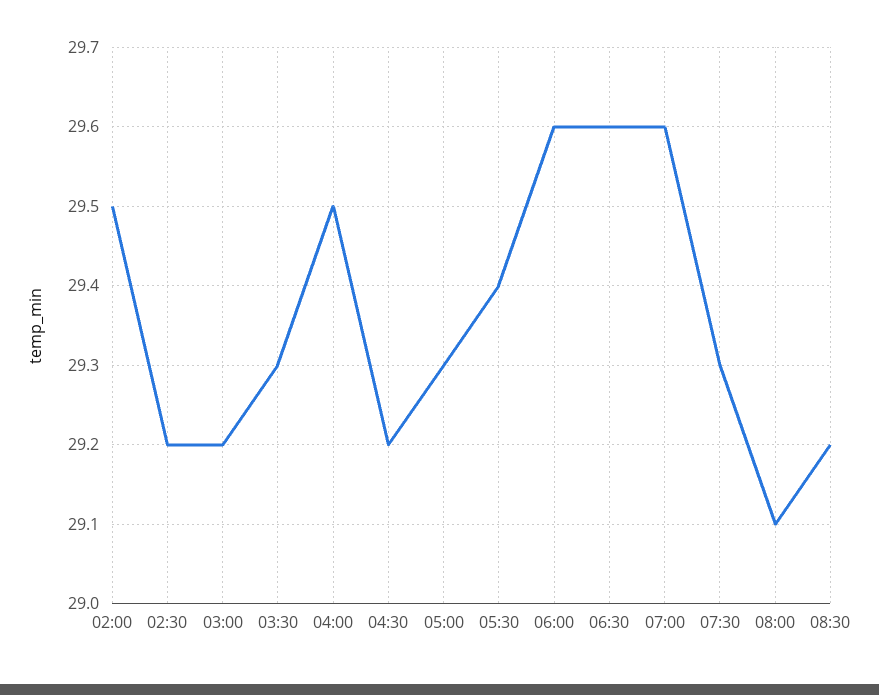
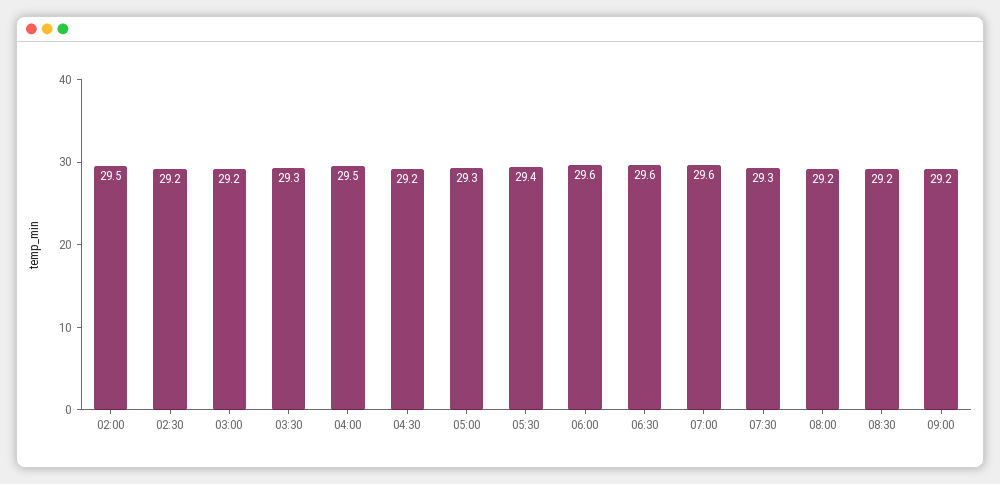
08:00: 29.1 -> 29.2
09:00: none -> 29.2

